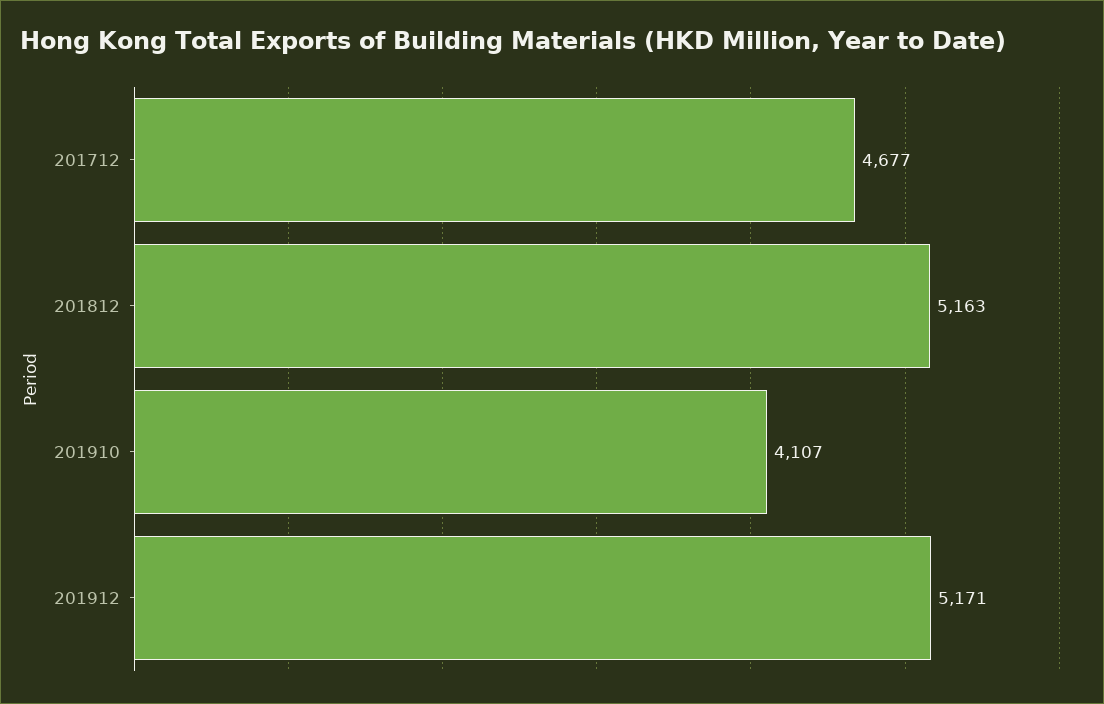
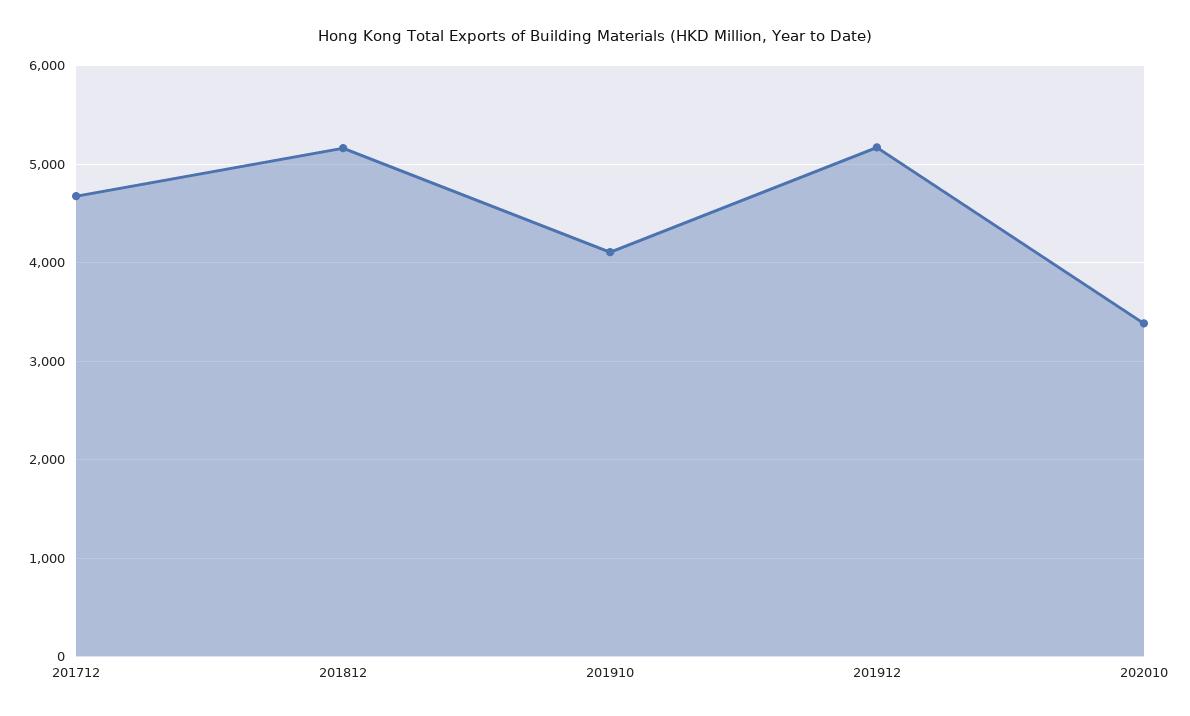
202010: none -> 3400

